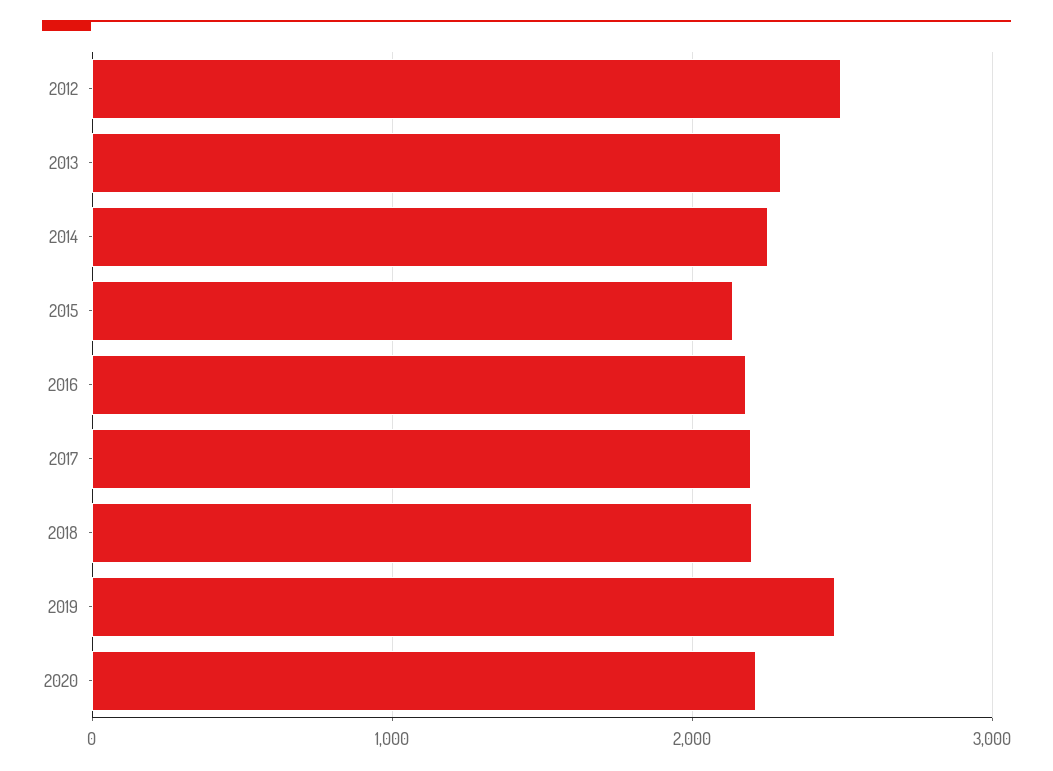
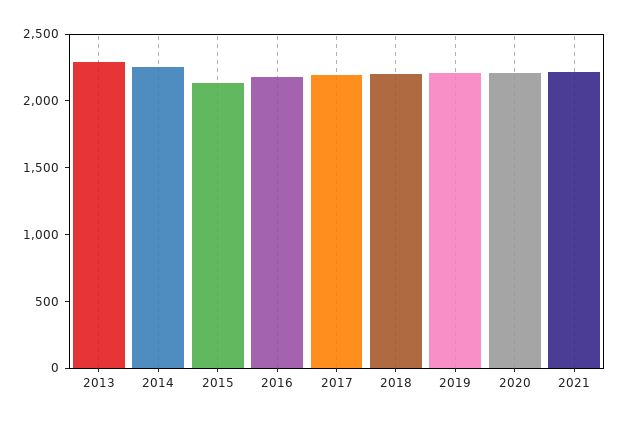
2012: 2500 -> none
2019: 2500 -> 2200
2021: none -> 2200

